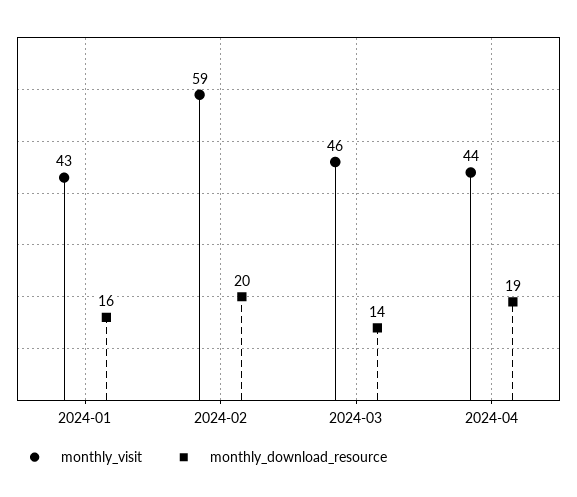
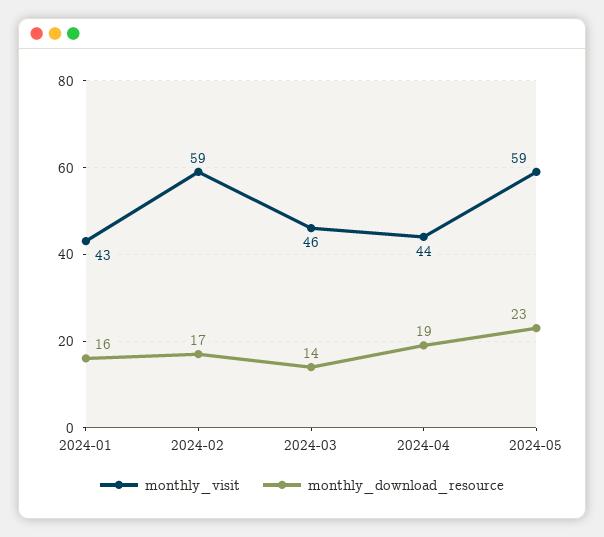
monthly_download_resource, 2024-02: 20 -> 17
monthly_visit, 2024-05: none -> 59
monthly_download_resource, 2024-05: none -> 23

